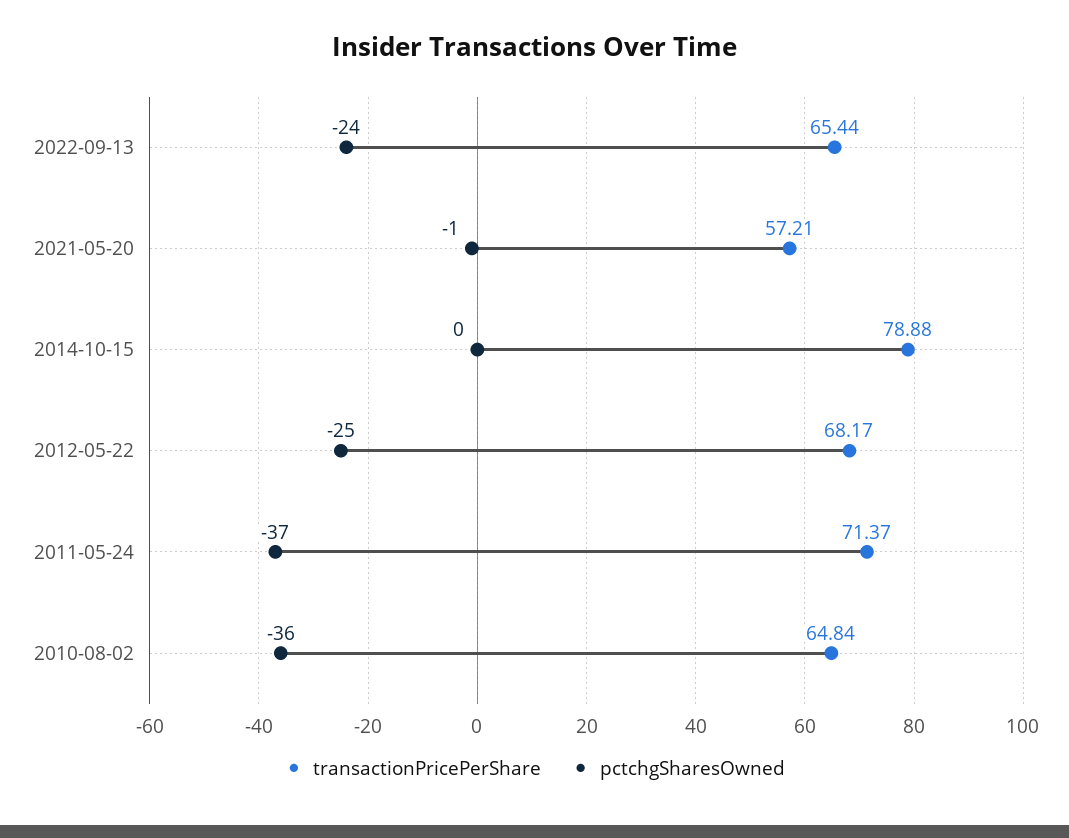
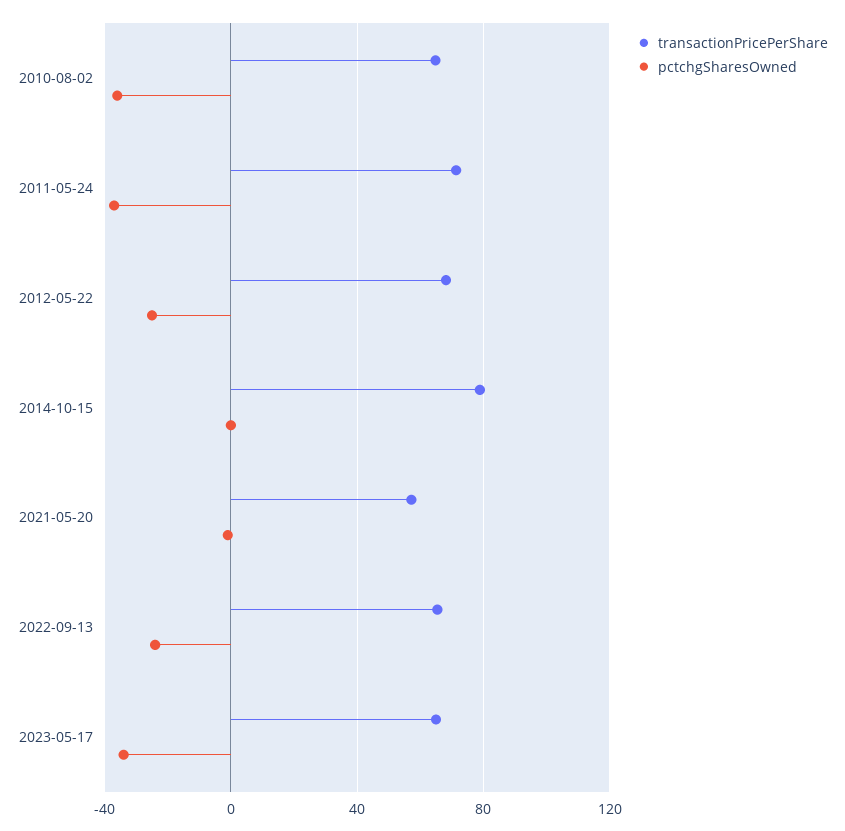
transactionPricePerShare, 2023-05-17: none -> 65
pctchgSharesOwned, 2023-05-17: none -> -35

